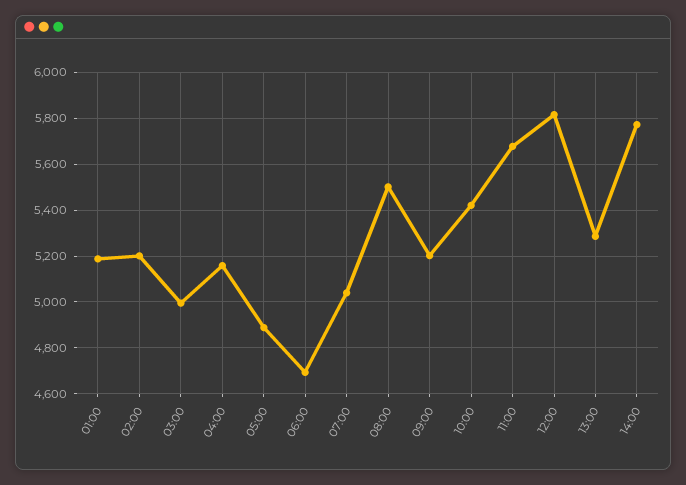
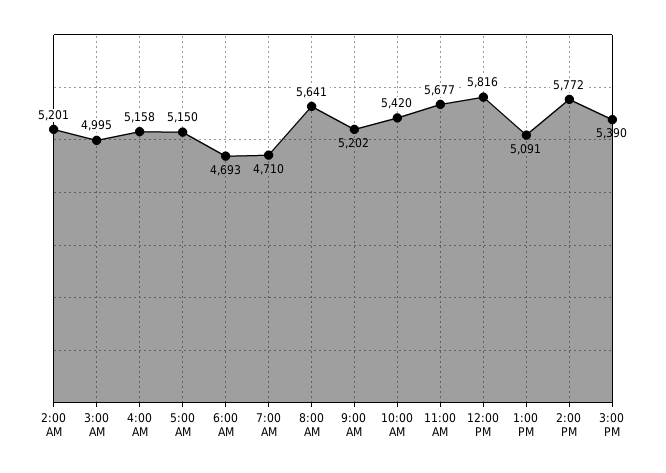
01:00: 5200 -> none
05:00: 4900 -> 5150
07:00: 5050 -> 4710
08:00: 5500 -> 5641
13:00: 5300 -> 5091
3:00 PM: none -> 5390

